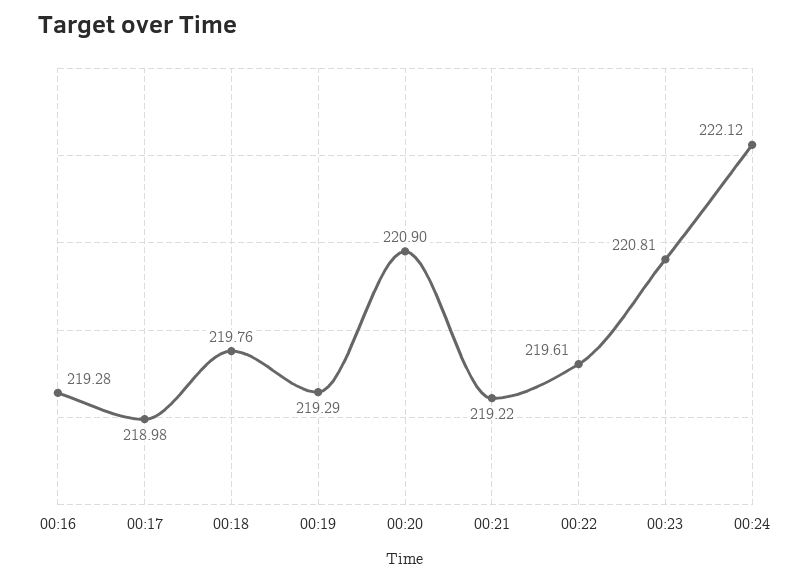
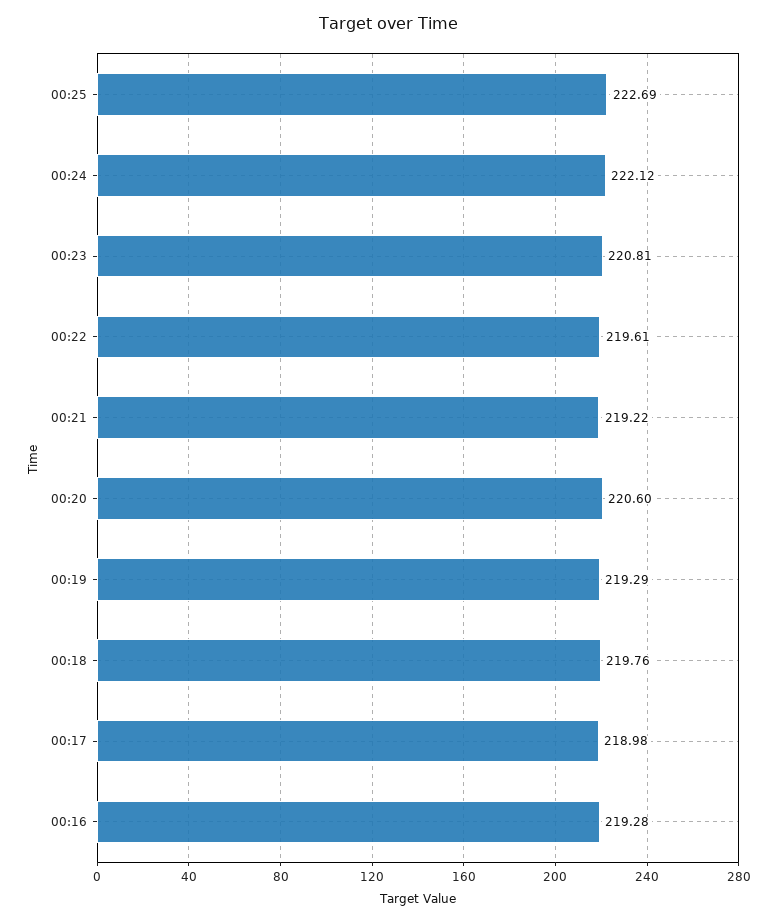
00:20: 220.9 -> 220.6
00:25: none -> 222.69

